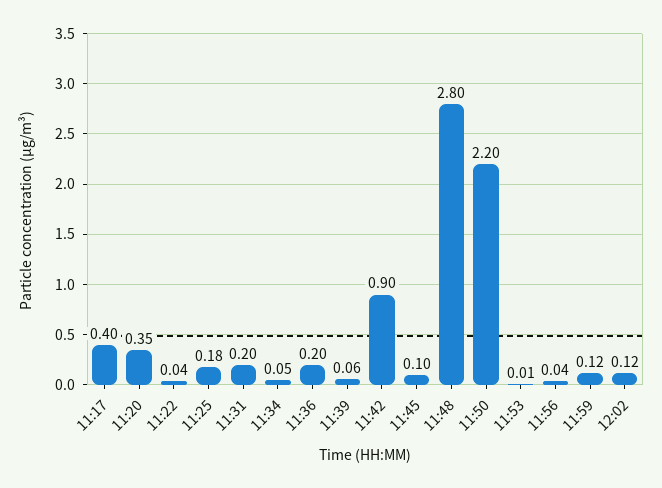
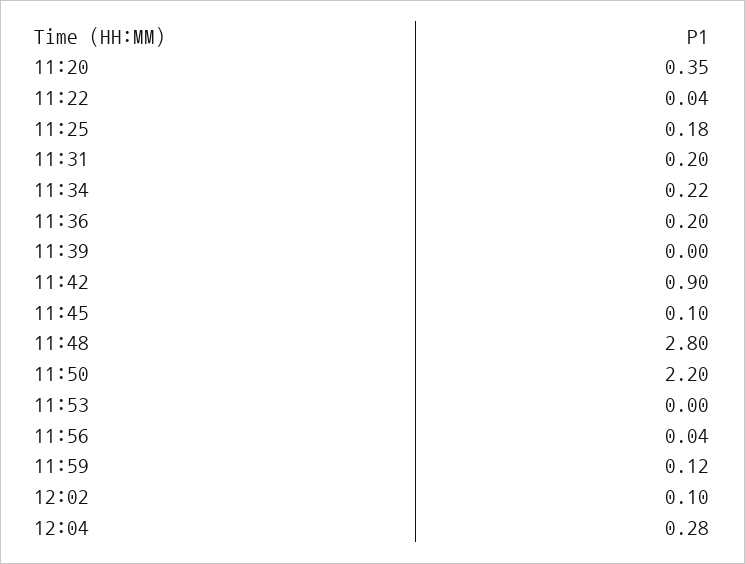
11:17: 0.4 -> none
11:34: 0.05 -> 0.22
11:39: 0.06 -> 0
11:53: 0.01 -> 0
12:02: 0.12 -> 0.1
12:04: none -> 0.28

